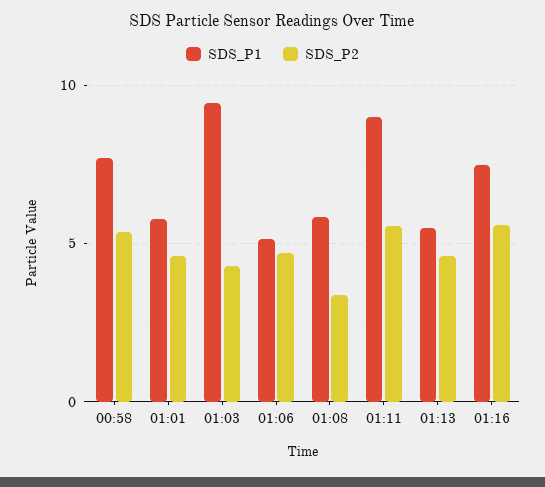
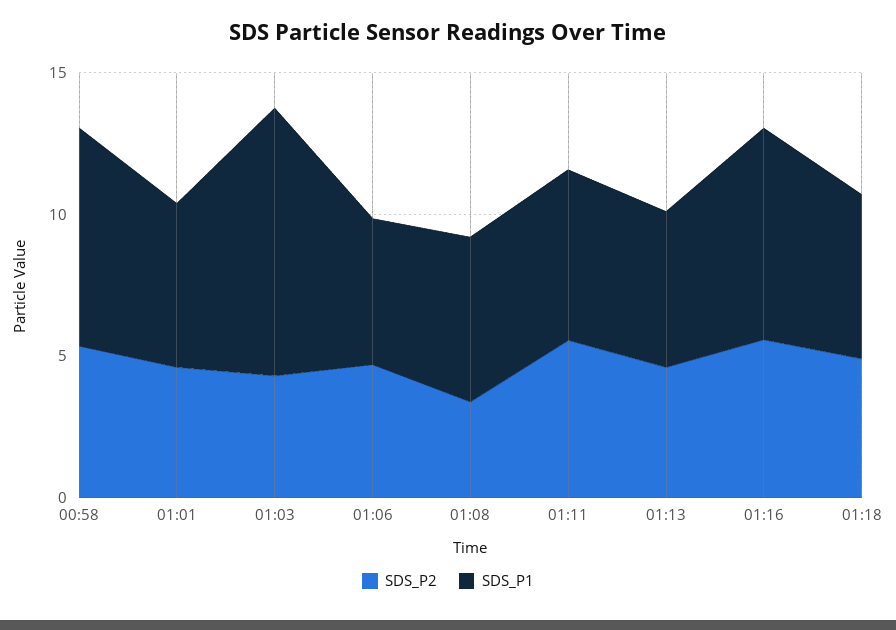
SDS_P1, 01:11: 9 -> 6
SDS_P2, 01:18: none -> 5
SDS_P1, 01:18: none -> 6

